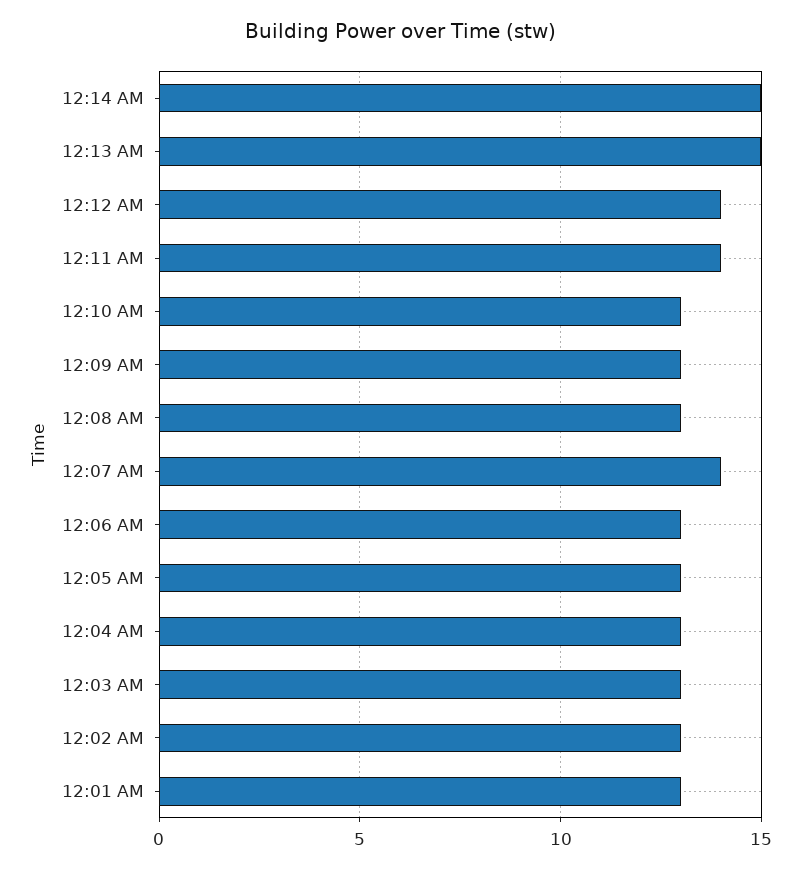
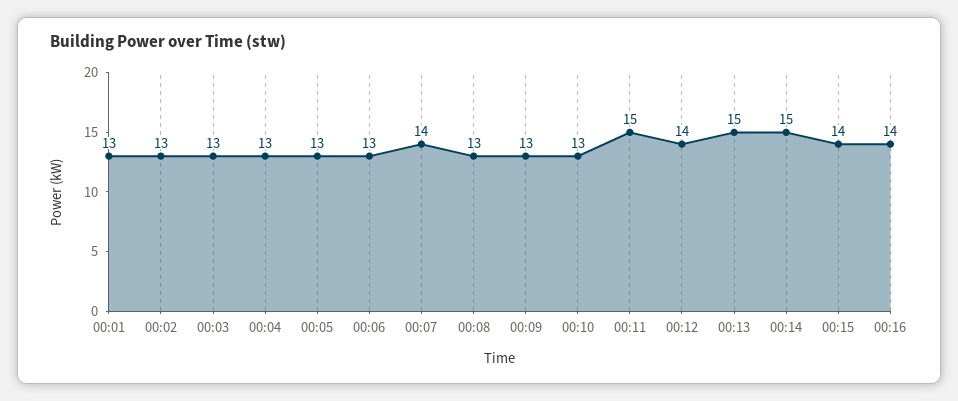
12:11 AM: 14 -> 15
00:15: none -> 14
00:16: none -> 14

